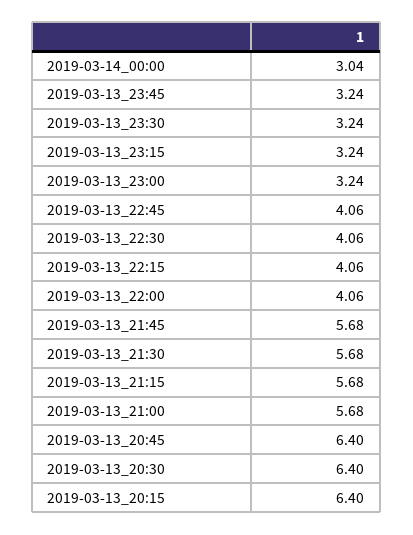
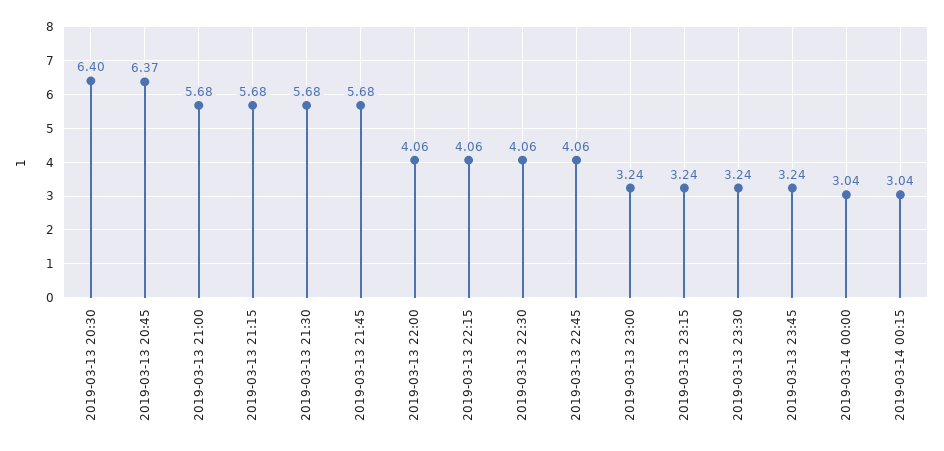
2019-03-13_20:45: 6.4 -> 6.37
2019-03-13_20:15: 6.4 -> none
2019-03-14 00:15: none -> 3.04

